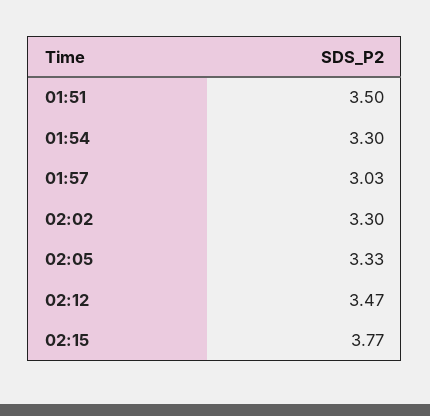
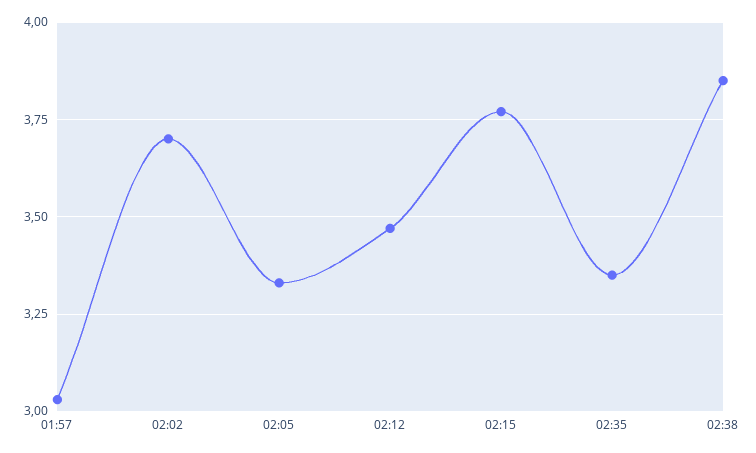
01:51: 3.5 -> none
01:54: 3.3 -> none
02:02: 3.3 -> 3.7
02:35: none -> 3.35
02:38: none -> 3.85

